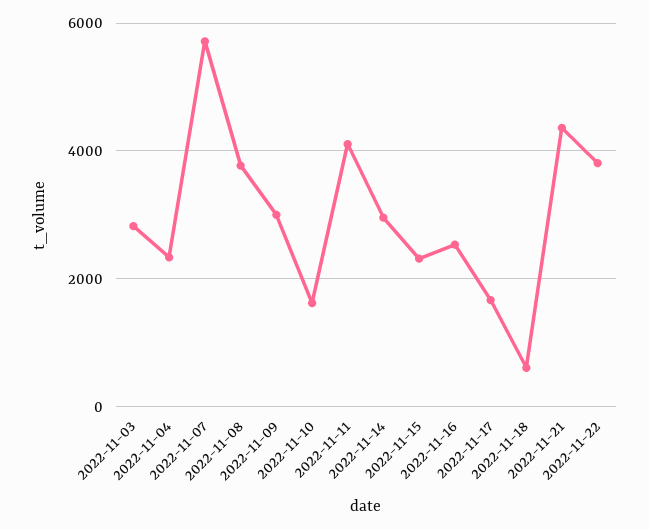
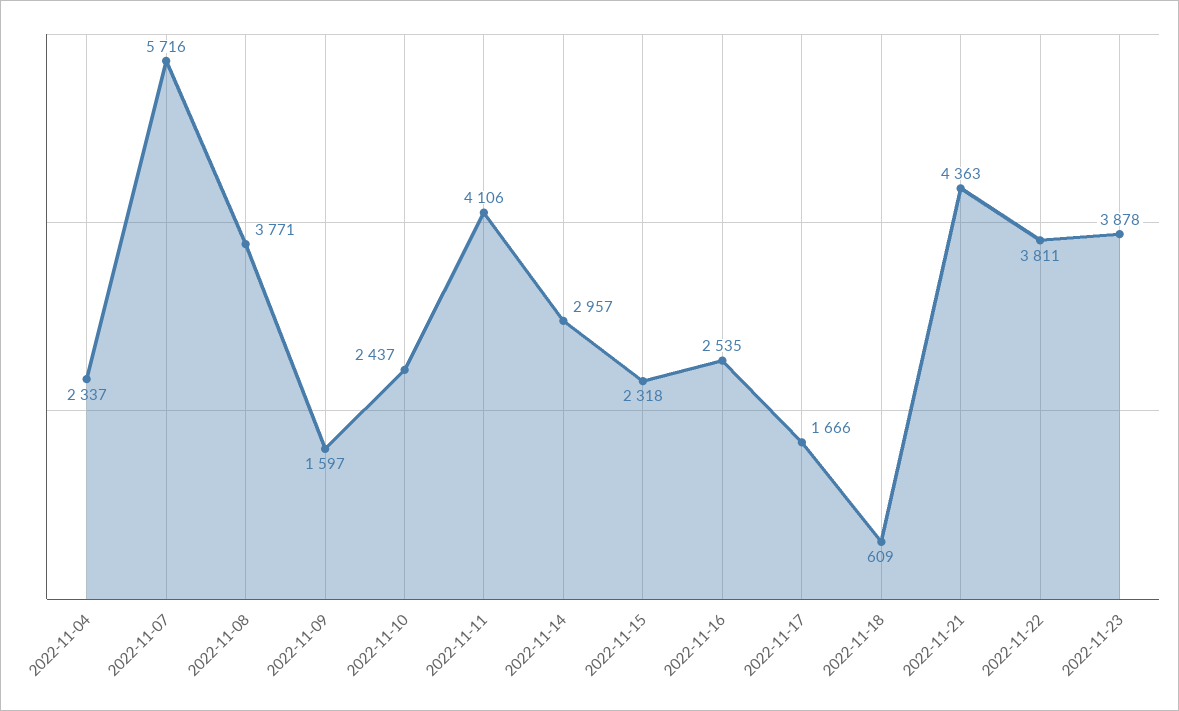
2022-11-03: 2800 -> none
2022-11-09: 3000 -> 1597
2022-11-10: 1600 -> 2437
2022-11-23: none -> 3878

